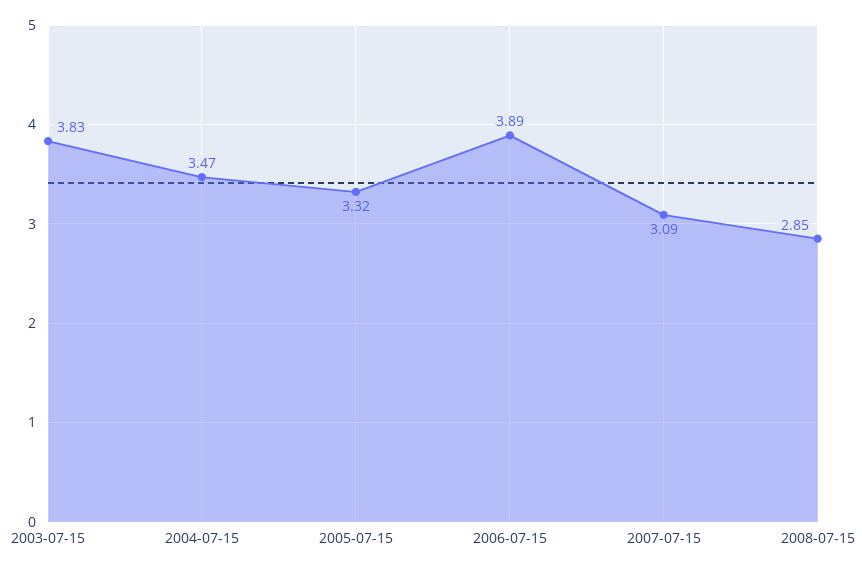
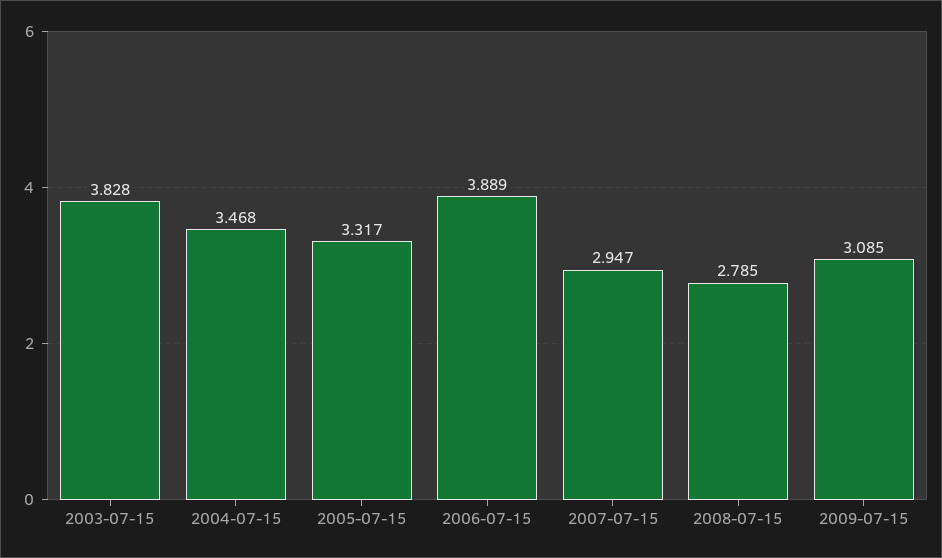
2007-07-15: 3.09 -> 2.947
2008-07-15: 2.85 -> 2.785
2009-07-15: none -> 3.085

